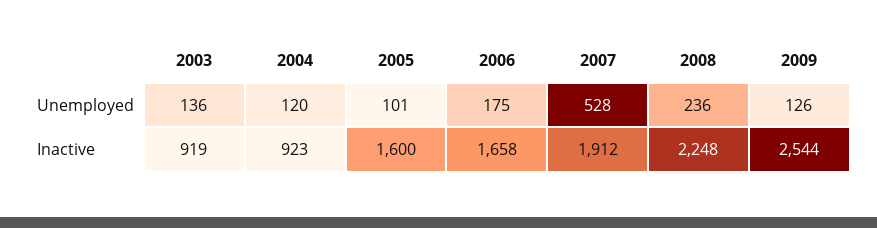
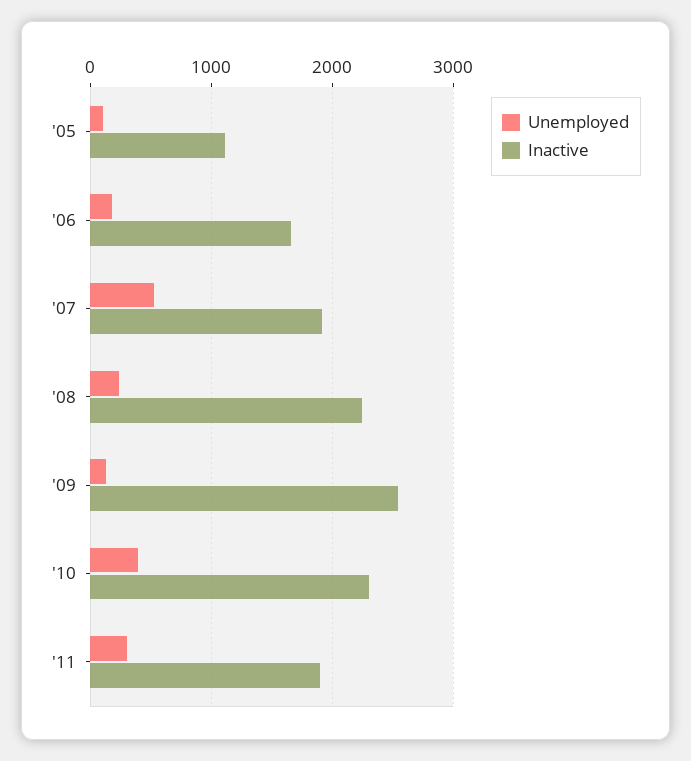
Unemployed, 2003: 136 -> none
Unemployed, 2004: 120 -> none
Inactive, 2003: 919 -> none
Inactive, 2004: 923 -> none
Inactive, 2005: 1600 -> 1100
Unemployed, '10: none -> 400
Inactive, '10: none -> 2300
Unemployed, '11: none -> 300
Inactive, '11: none -> 1900

